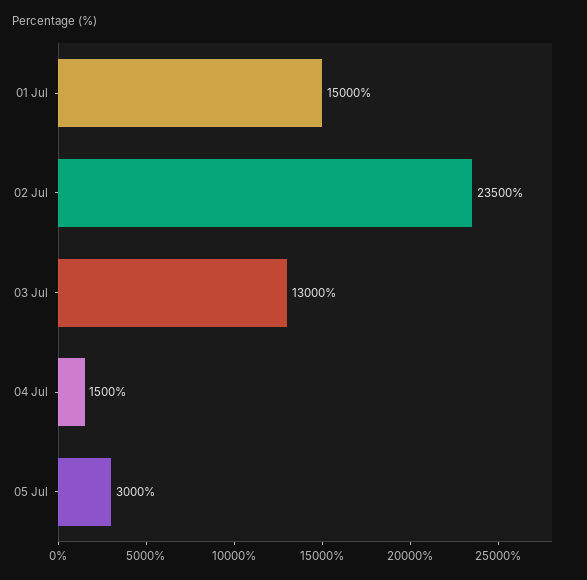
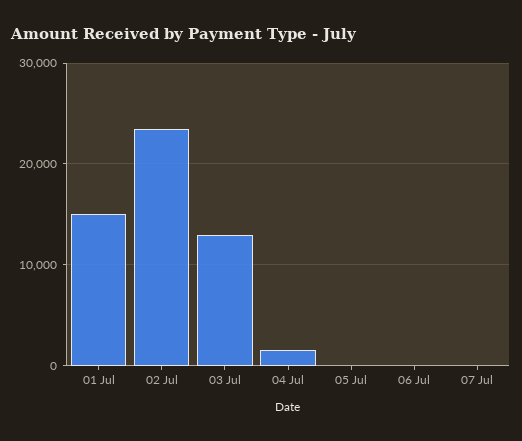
05 Jul: 3000 -> 0
06 Jul: none -> 0
07 Jul: none -> 0

